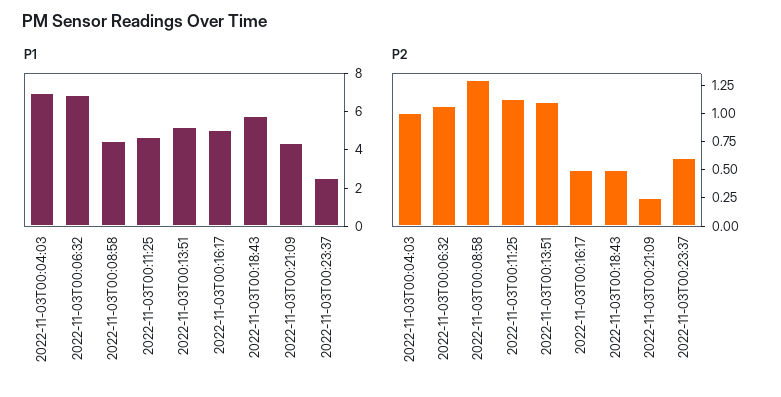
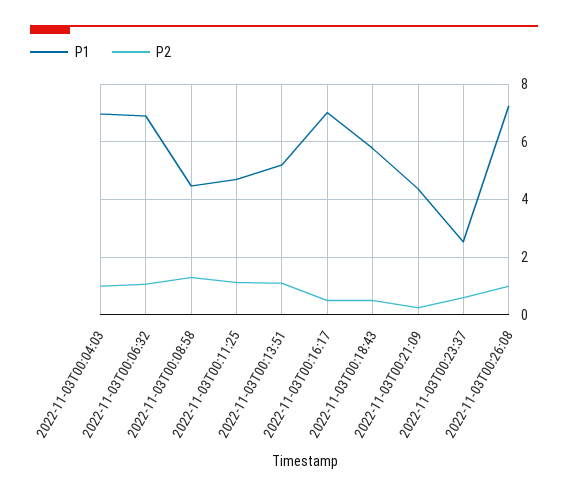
P1, 2022-11-03T00:16:17: 5 -> 7
P1, 2022-11-03T00:26:08: none -> 7.25
P2, 2022-11-03T00:26:08: none -> 1

